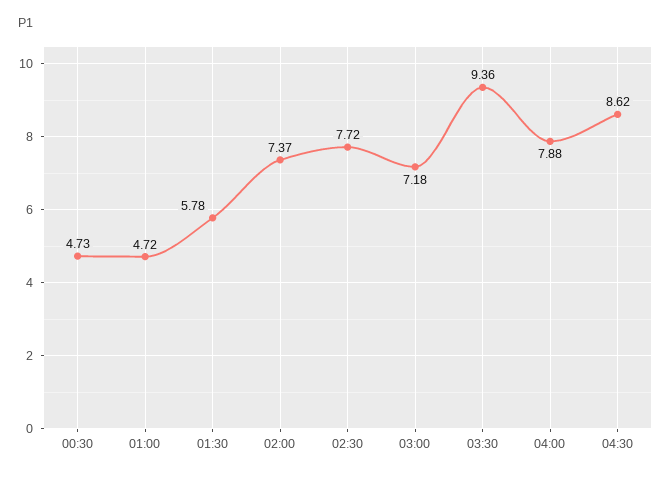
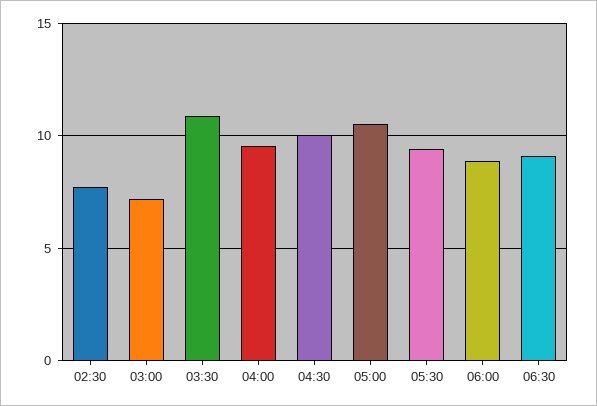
00:30: 4.73 -> none
01:00: 4.72 -> none
01:30: 5.78 -> none
02:00: 7.37 -> none
03:30: 9.36 -> 11
04:00: 7.88 -> 9.5
04:30: 8.62 -> 10
05:00: none -> 10.5
05:30: none -> 9.5
06:00: none -> 9
06:30: none -> 9

